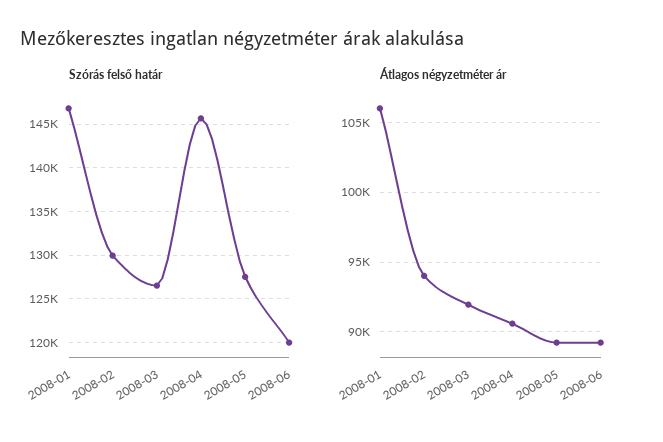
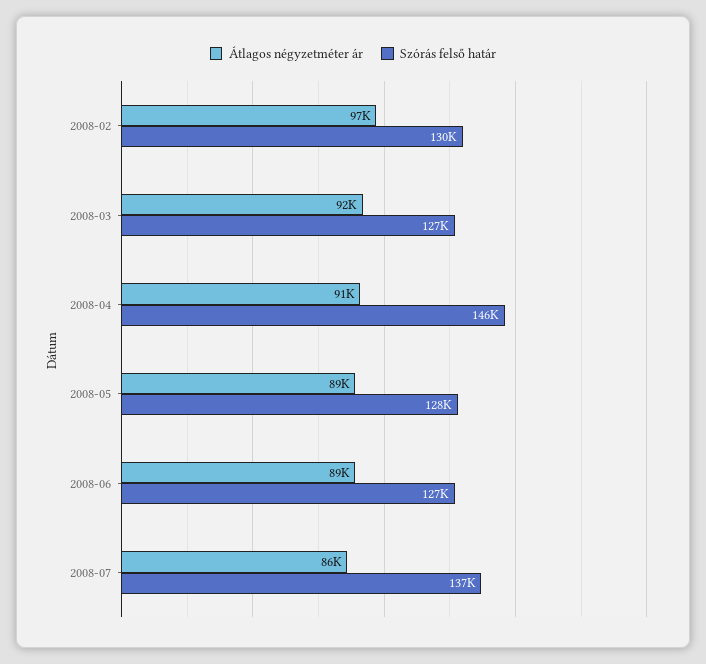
Szórás felső határ, 2008-01: 147000 -> none
Szórás felső határ, 2008-06: 120000 -> 127000
Átlagos négyzetméter ár, 2008-01: 106000 -> none
Átlagos négyzetméter ár, 2008-02: 94000 -> 97000
Átlagos négyzetméter ár, 2008-07: none -> 86000
Szórás felső határ, 2008-07: none -> 137000

